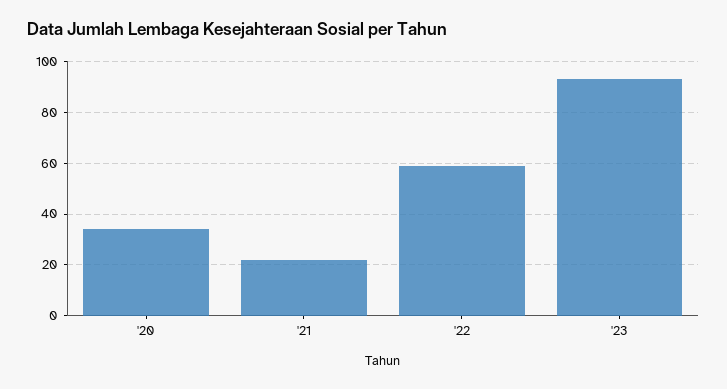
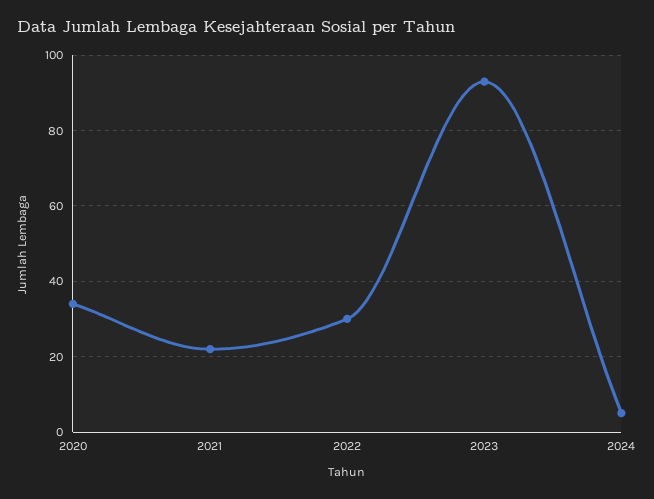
'22: 60 -> 30
2024: none -> 5

